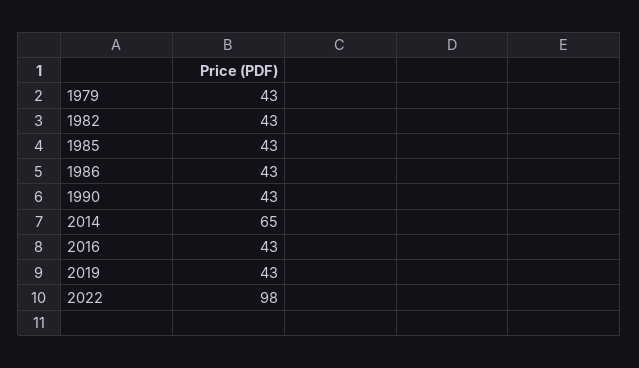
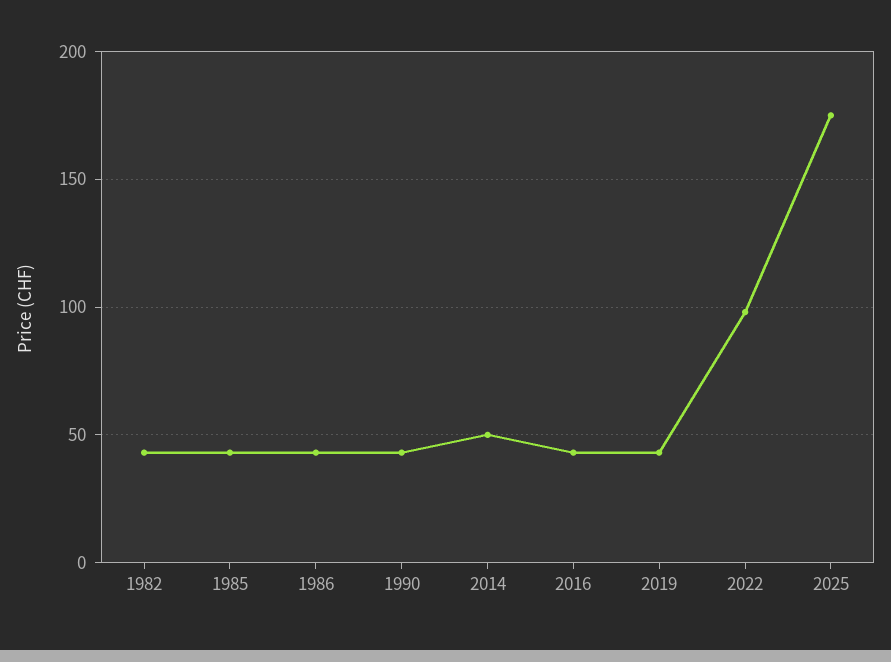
1979: 43 -> none
2014: 65 -> 50
2025: none -> 175

